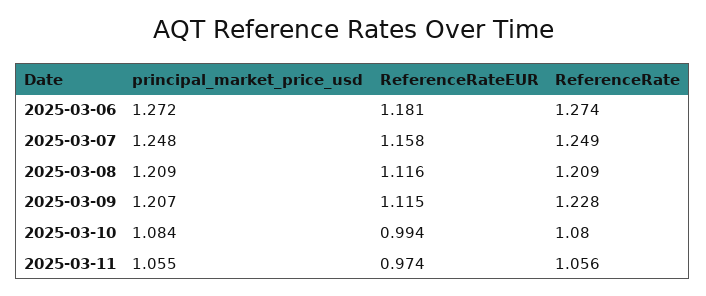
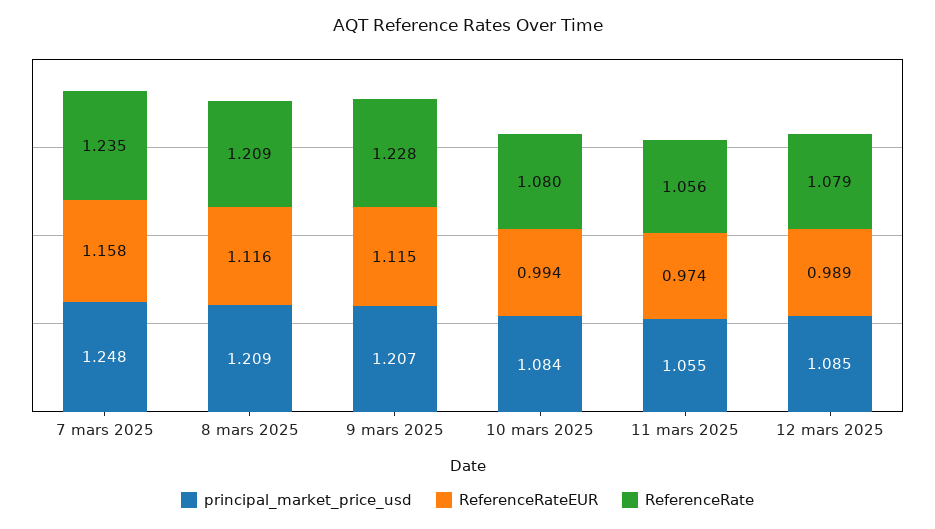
principal_market_price_usd, 2025-03-06: 1.272 -> none
ReferenceRateEUR, 2025-03-06: 1.181 -> none
ReferenceRate, 2025-03-06: 1.274 -> none
ReferenceRate, 2025-03-07: 1.249 -> 1.235
principal_market_price_usd, 12 mars 2025: none -> 1.085
ReferenceRateEUR, 12 mars 2025: none -> 0.989
ReferenceRate, 12 mars 2025: none -> 1.079

